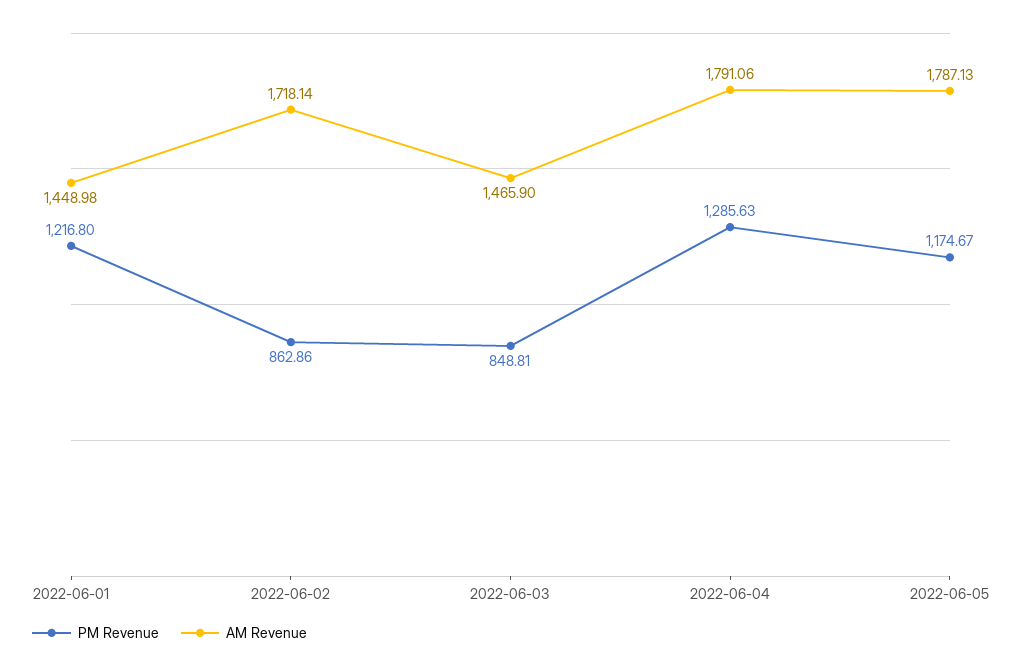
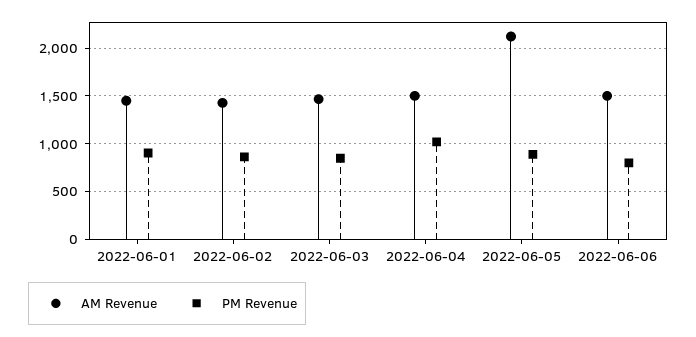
PM Revenue, 2022-06-01: 1216.8 -> 900
AM Revenue, 2022-06-02: 1718.14 -> 1400
PM Revenue, 2022-06-04: 1285.63 -> 1000
AM Revenue, 2022-06-04: 1791.06 -> 1500
PM Revenue, 2022-06-05: 1174.67 -> 900
AM Revenue, 2022-06-05: 1787.13 -> 2100
AM Revenue, 2022-06-06: none -> 1500
PM Revenue, 2022-06-06: none -> 800

